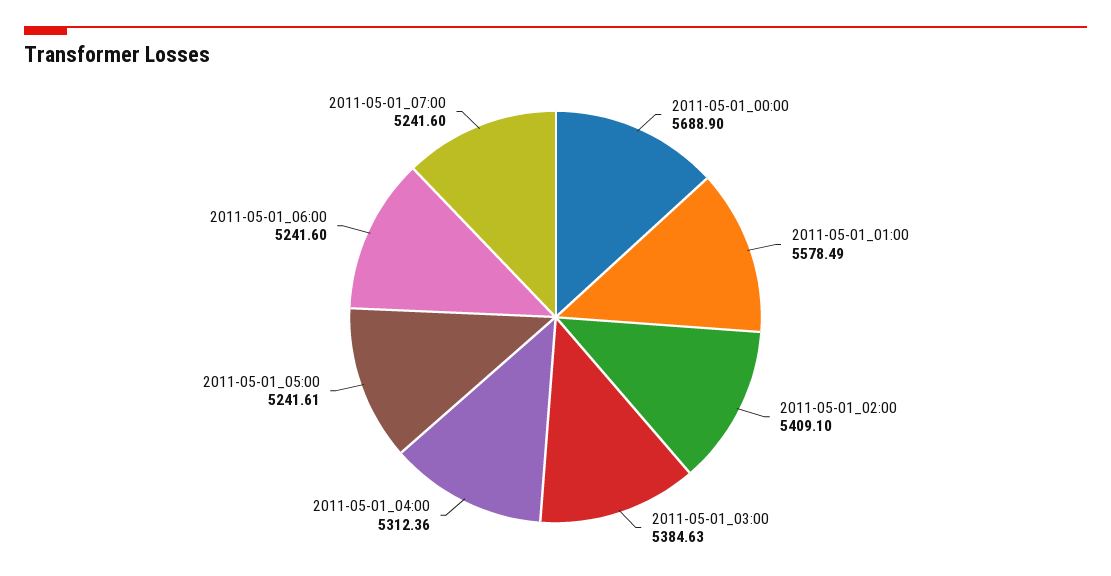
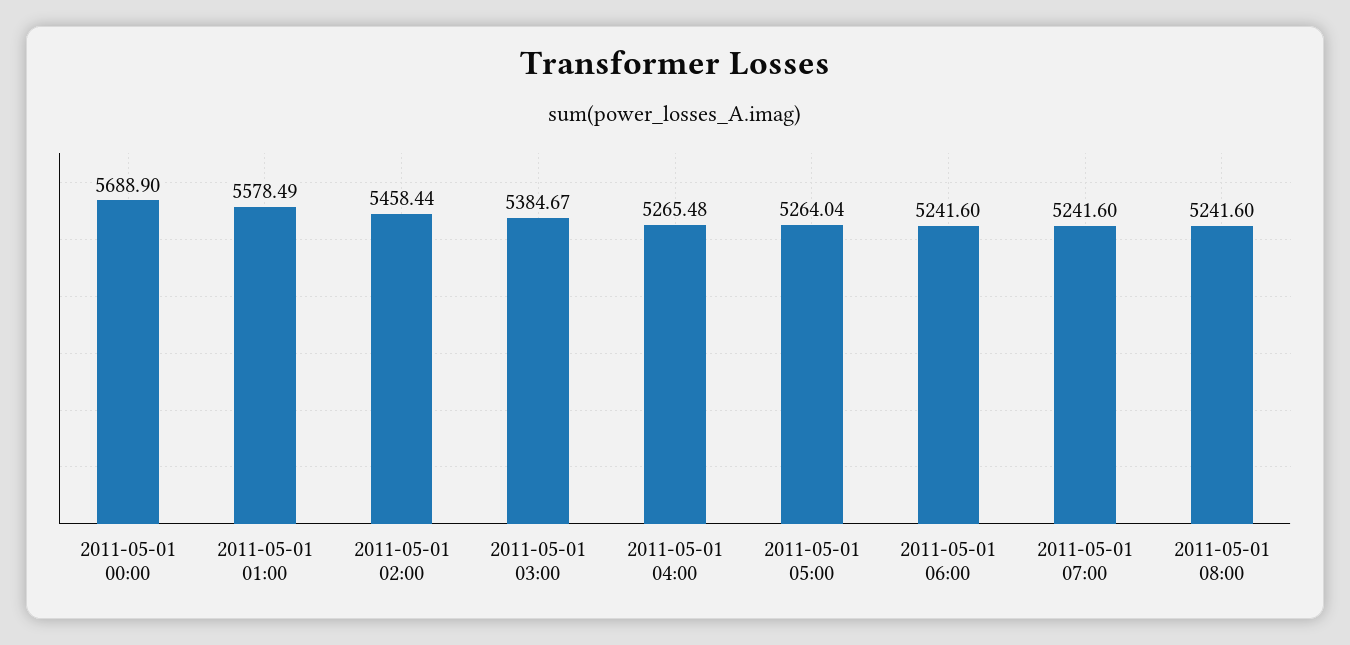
2011-05-01_02:00: 5409.1 -> 5458.44
2011-05-01_03:00: 5384.63 -> 5384.67
2011-05-01_04:00: 5312.36 -> 5265.48
2011-05-01_05:00: 5241.61 -> 5264.04
2011-05-01 08:00: none -> 5241.6

